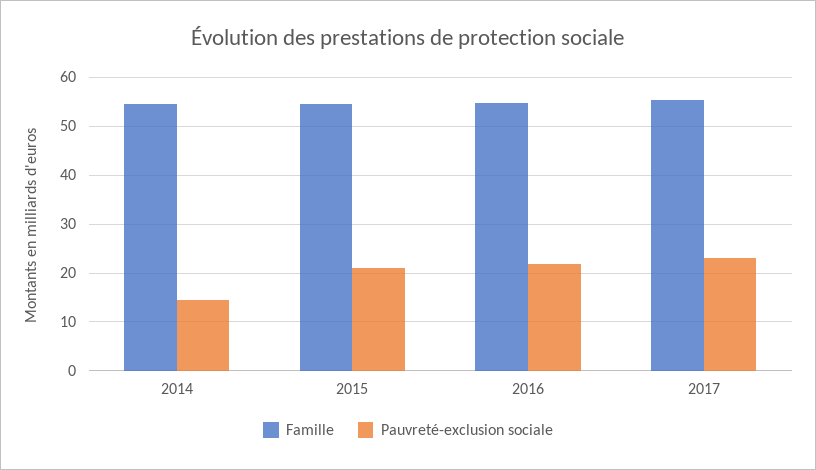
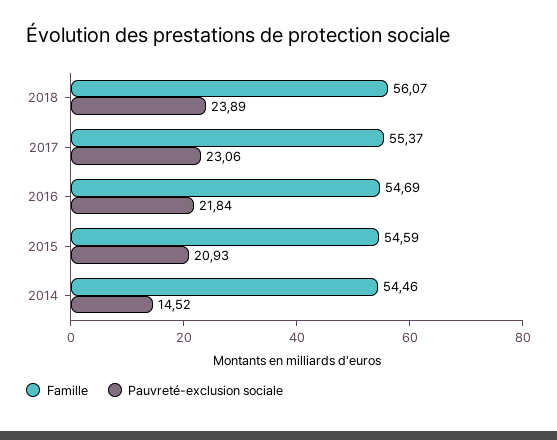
Famille, 2018: none -> 56.07
Pauvreté-exclusion sociale, 2018: none -> 23.89

